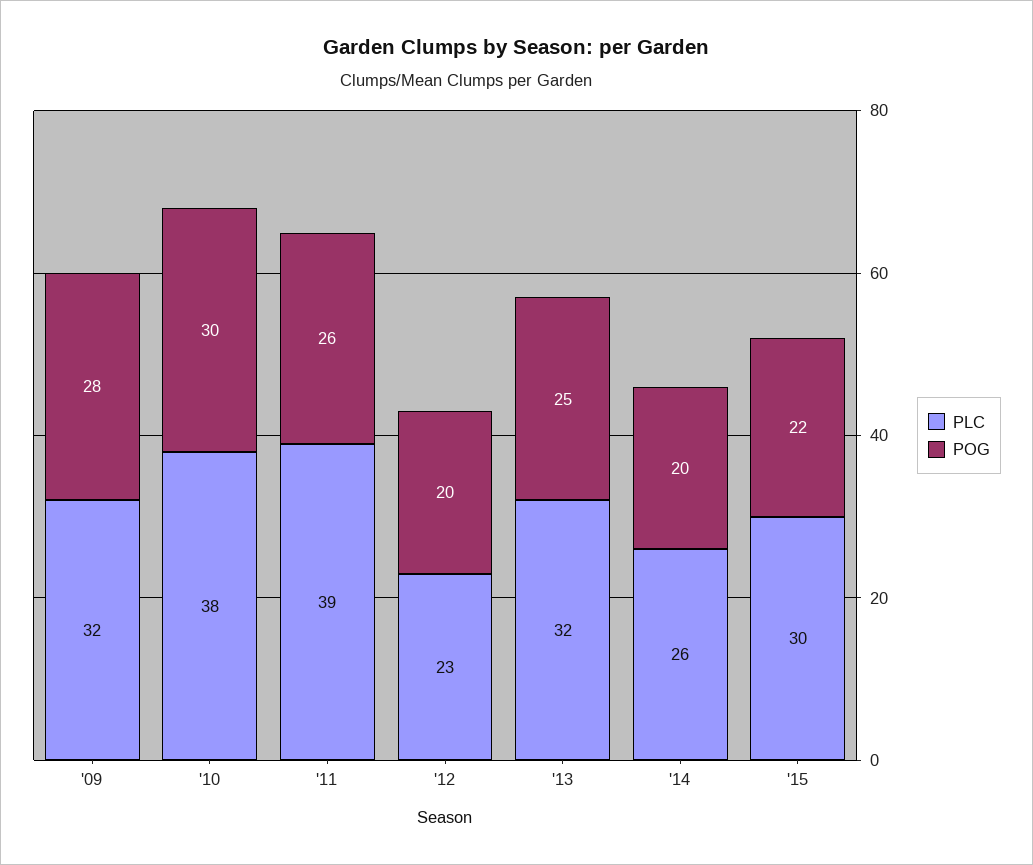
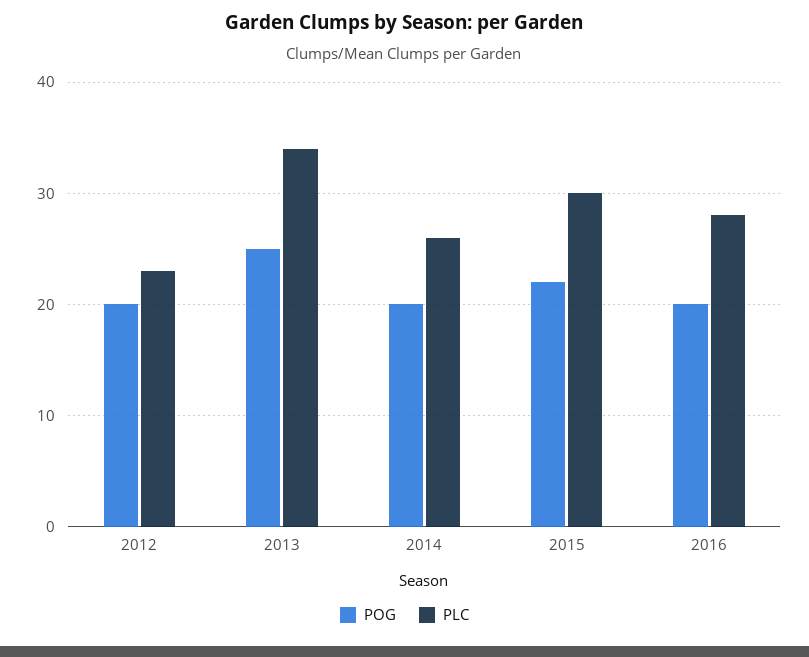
PLC, '09: 32 -> none
POG, '09: 28 -> none
PLC, '10: 38 -> none
POG, '10: 30 -> none
PLC, '11: 39 -> none
POG, '11: 26 -> none
PLC, '13: 32 -> 34
POG, 2016: none -> 20
PLC, 2016: none -> 28

